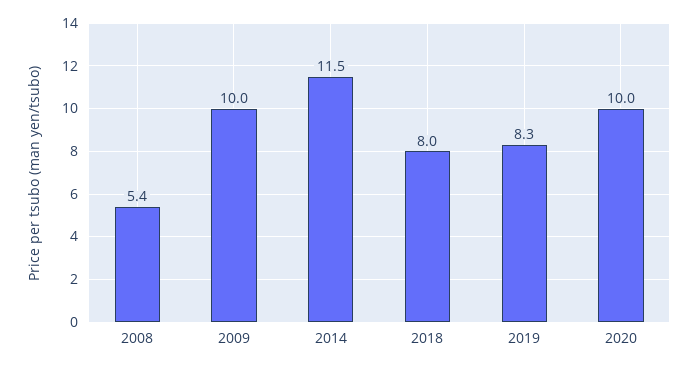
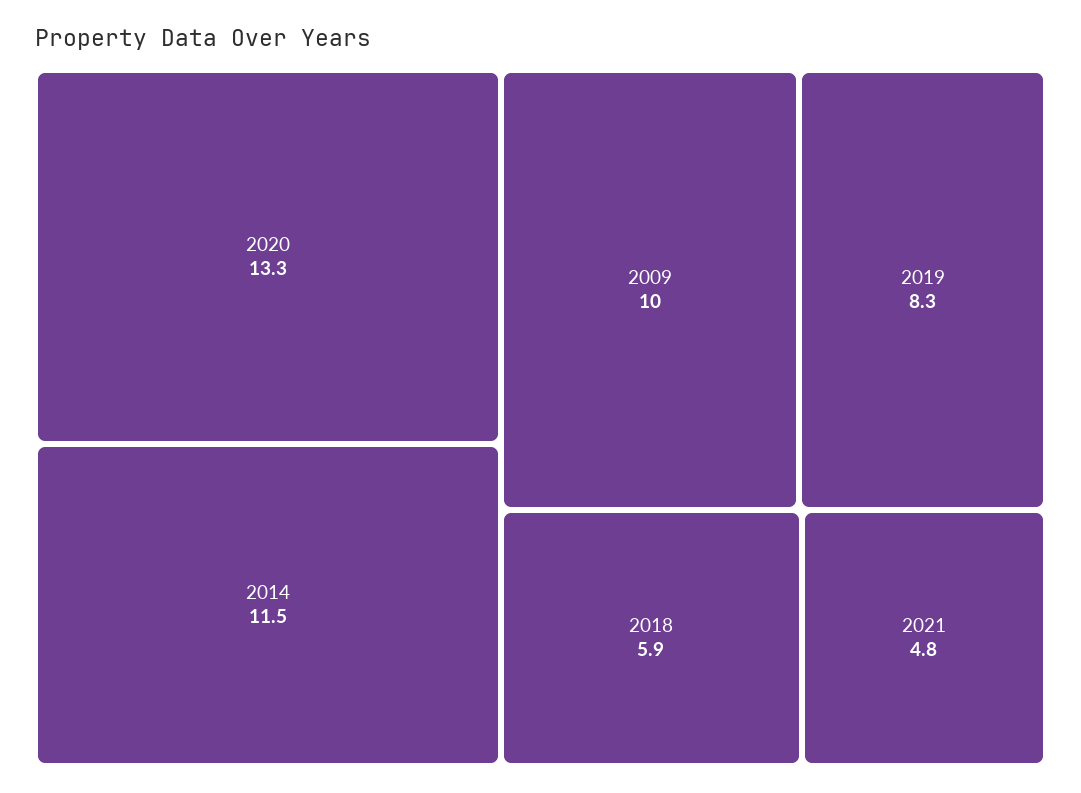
2008: 5.4 -> none
2018: 8 -> 5.9
2020: 10 -> 13.3
2021: none -> 4.8

